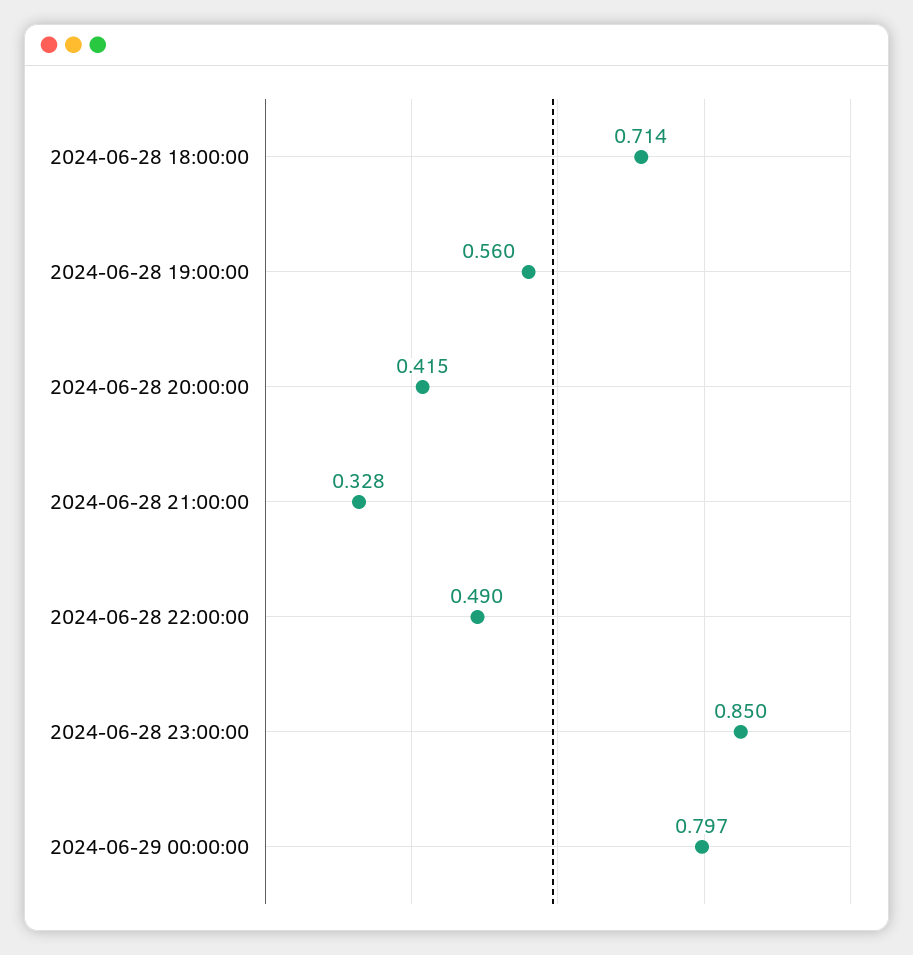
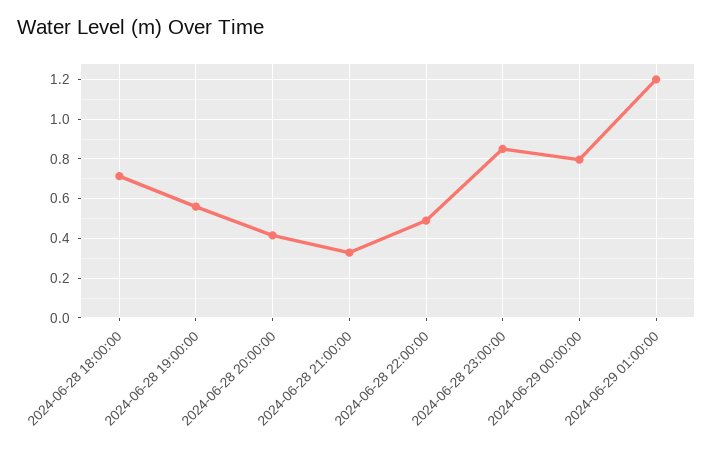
2024-06-29 01:00:00: none -> 1.2

